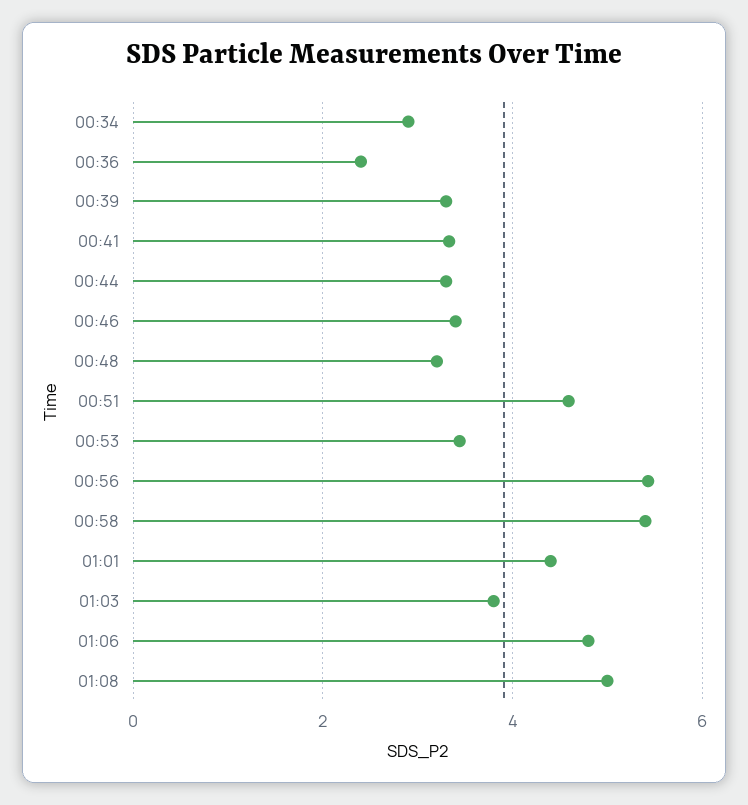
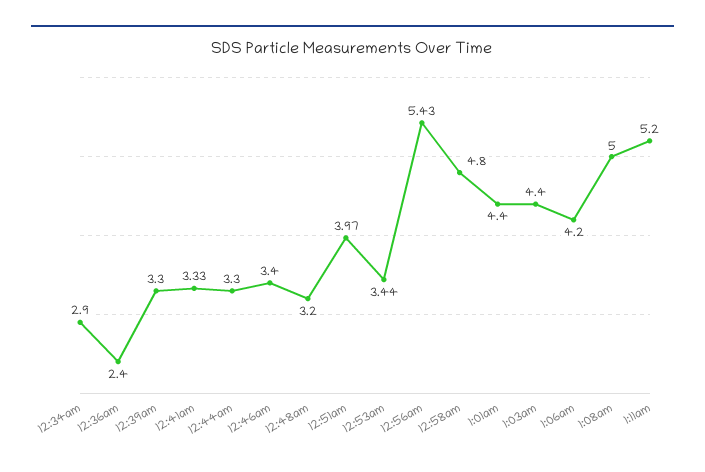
00:51: 4.6 -> 3.97
00:58: 5.4 -> 4.8
01:03: 3.8 -> 4.4
01:06: 4.8 -> 4.2
1:11am: none -> 5.2

